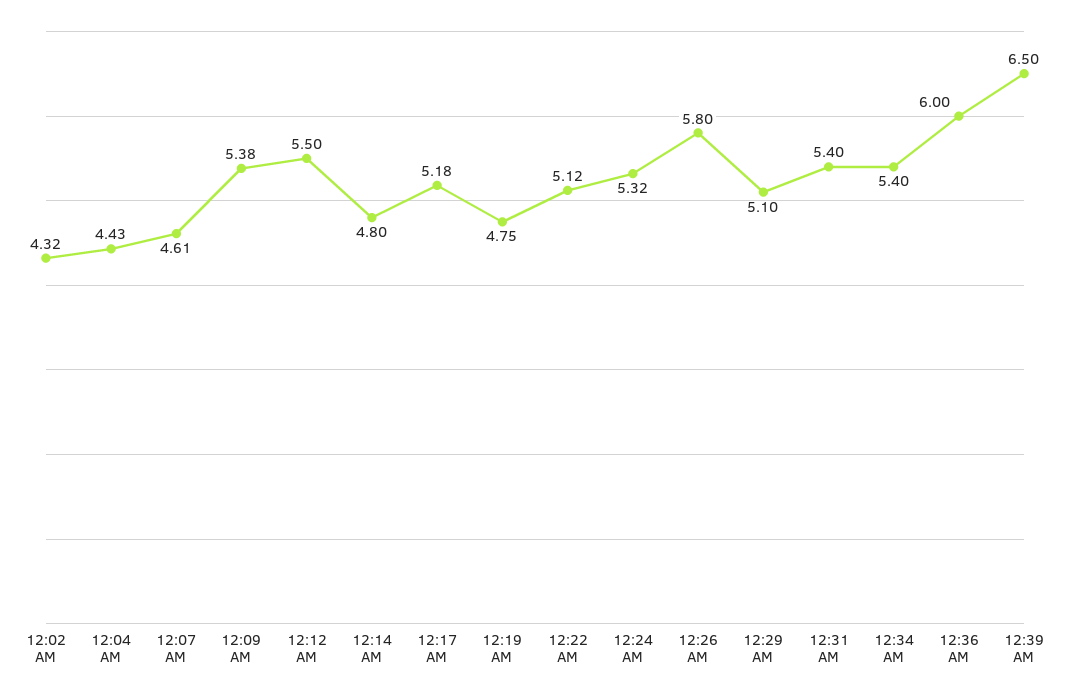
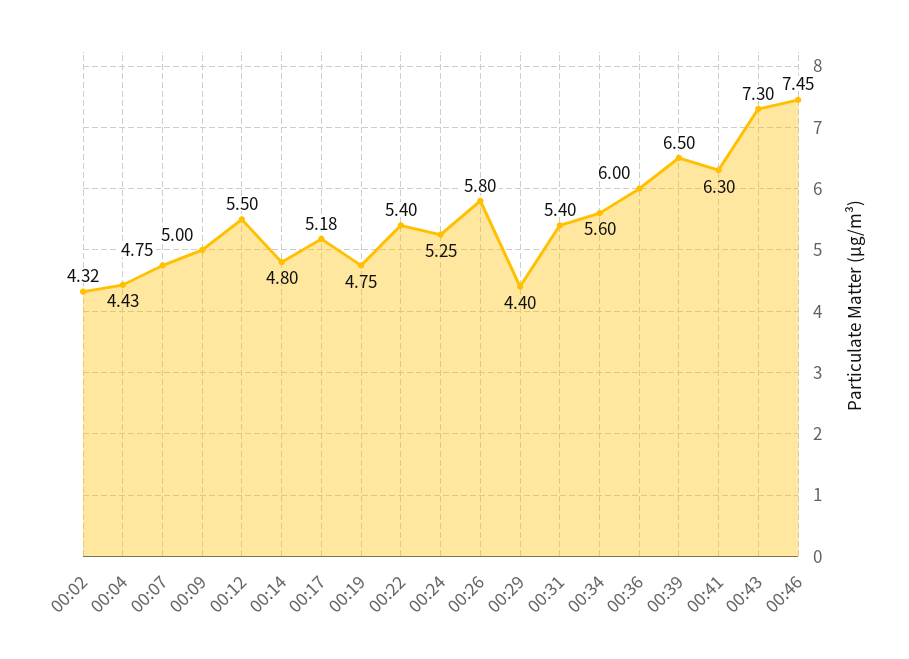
12:07 AM: 4.61 -> 4.75
12:09 AM: 5.38 -> 5
12:22 AM: 5.12 -> 5.4
12:24 AM: 5.32 -> 5.25
12:29 AM: 5.1 -> 4.4
12:34 AM: 5.4 -> 5.6
00:41: none -> 6.3
00:43: none -> 7.3
00:46: none -> 7.45

